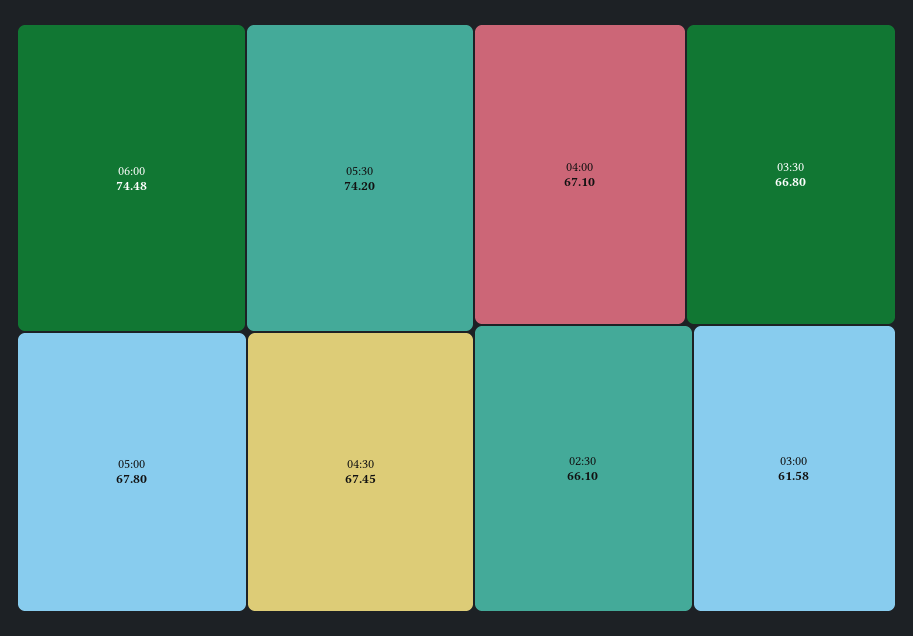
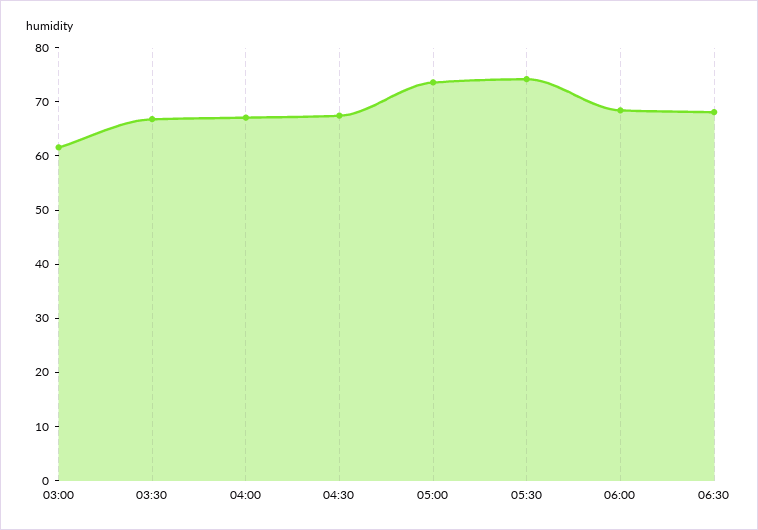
06:00: 74.48 -> 68
05:00: 67.8 -> 74
02:30: 66.1 -> none
06:30: none -> 68

